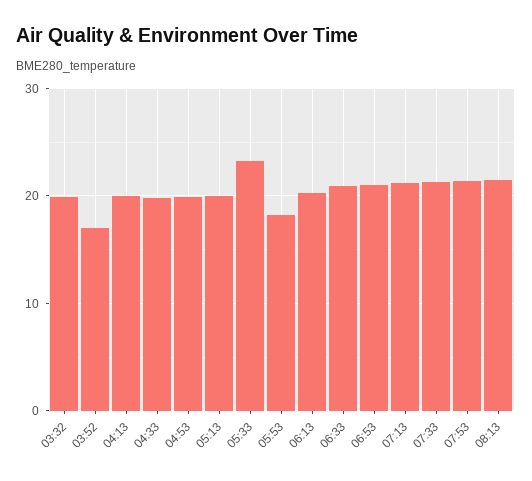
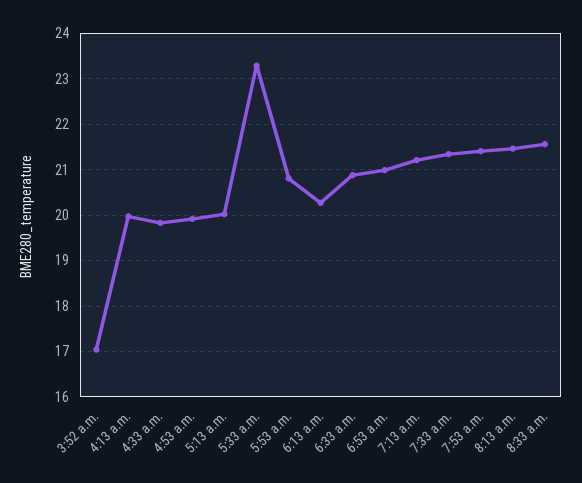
03:32: 20 -> none
05:53: 18 -> 20.8
8:33 a.m.: none -> 21.6

